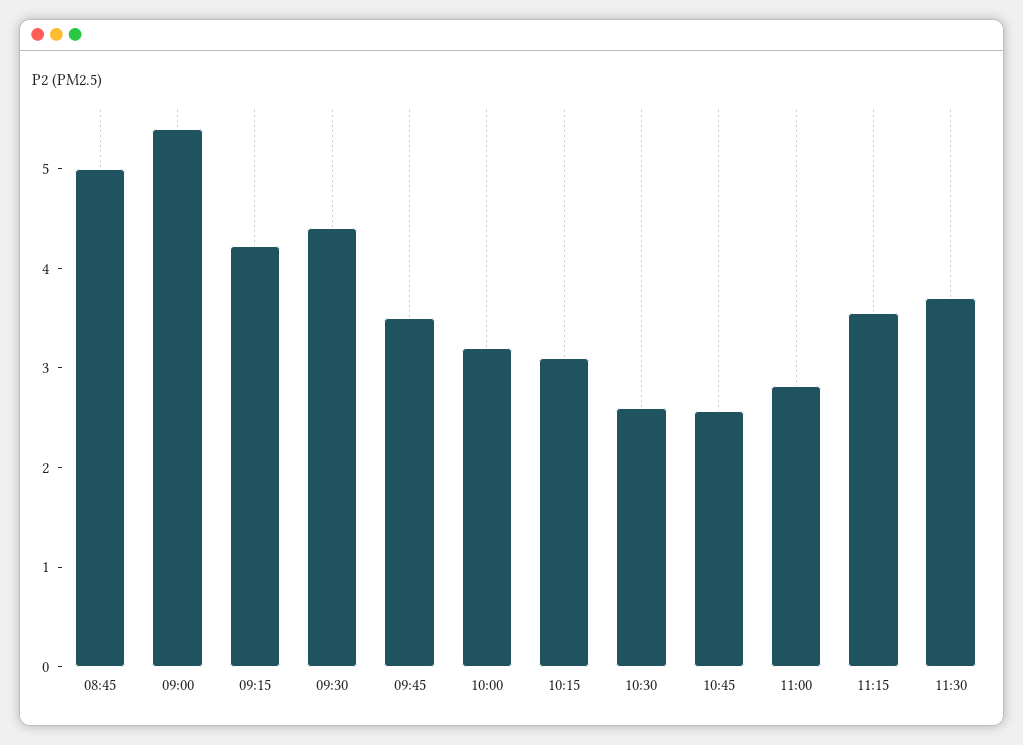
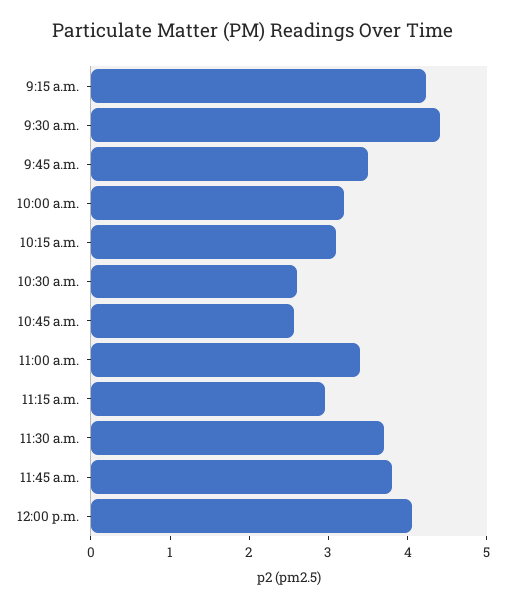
08:45: 5 -> none
09:00: 5.4 -> none
11:00: 2.8 -> 3.4
11:15: 3.6 -> 3
11:45 a.m.: none -> 3.8
12:00 p.m.: none -> 4

